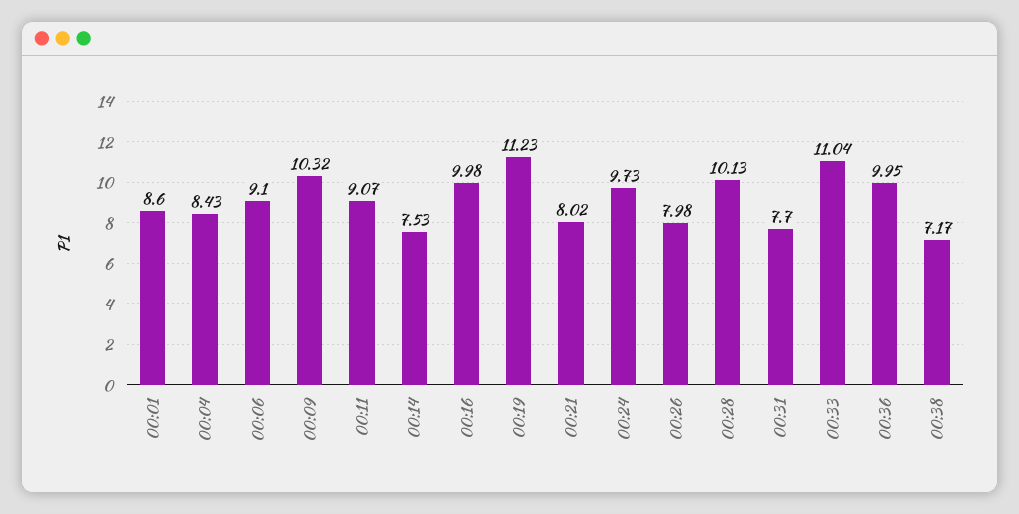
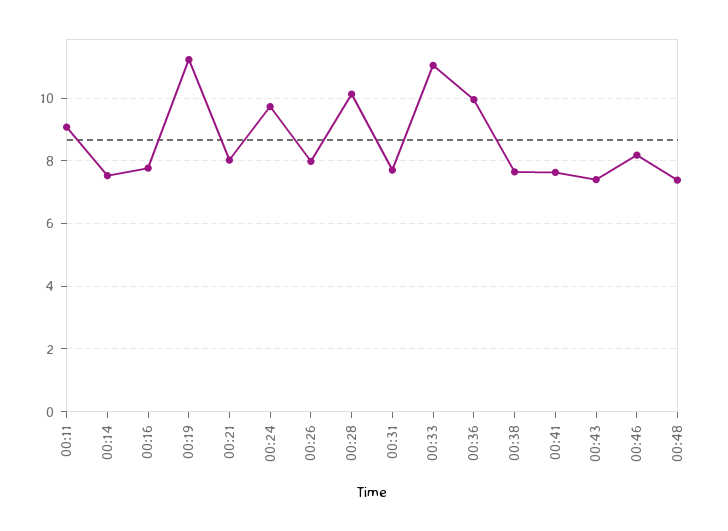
00:01: 8.6 -> none
00:04: 8.43 -> none
00:06: 9.1 -> none
00:09: 10.32 -> none
00:16: 9.98 -> 7.8
00:38: 7.17 -> 7.6
00:41: none -> 7.6
00:43: none -> 7.4
00:46: none -> 8.2
00:48: none -> 7.4

